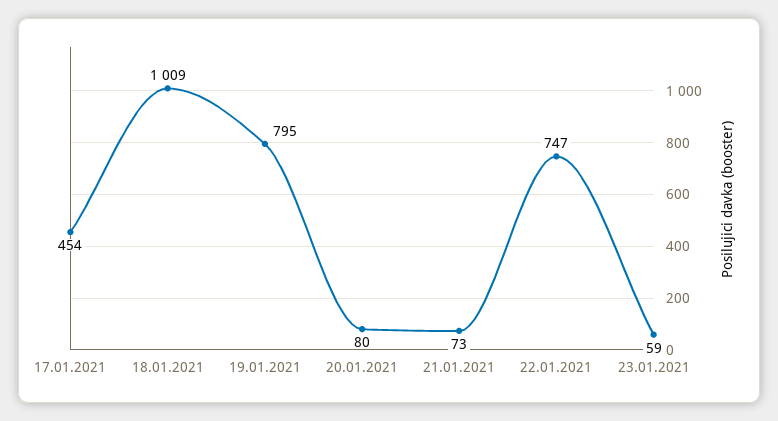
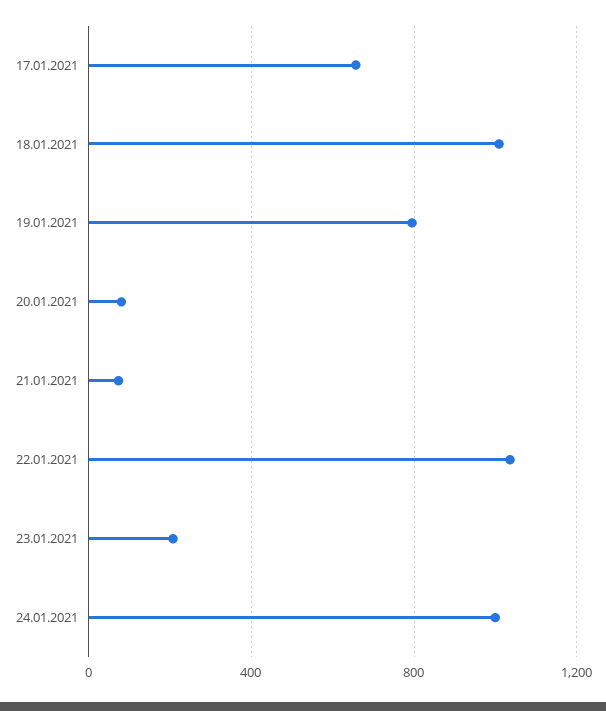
17.01.2021: 454 -> 650
22.01.2021: 747 -> 1050
23.01.2021: 59 -> 200
24.01.2021: none -> 1000

